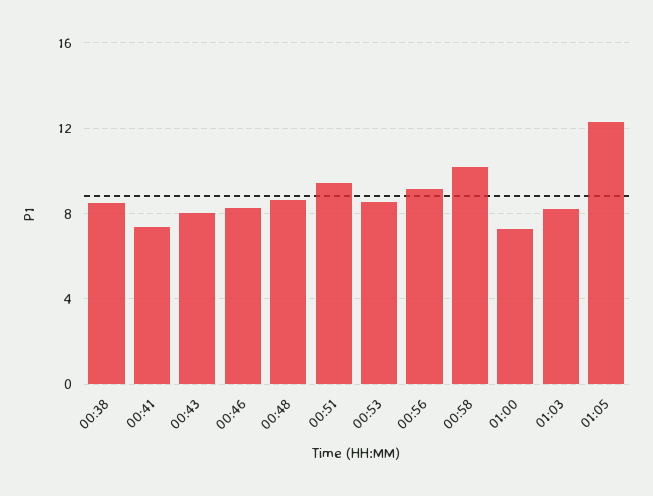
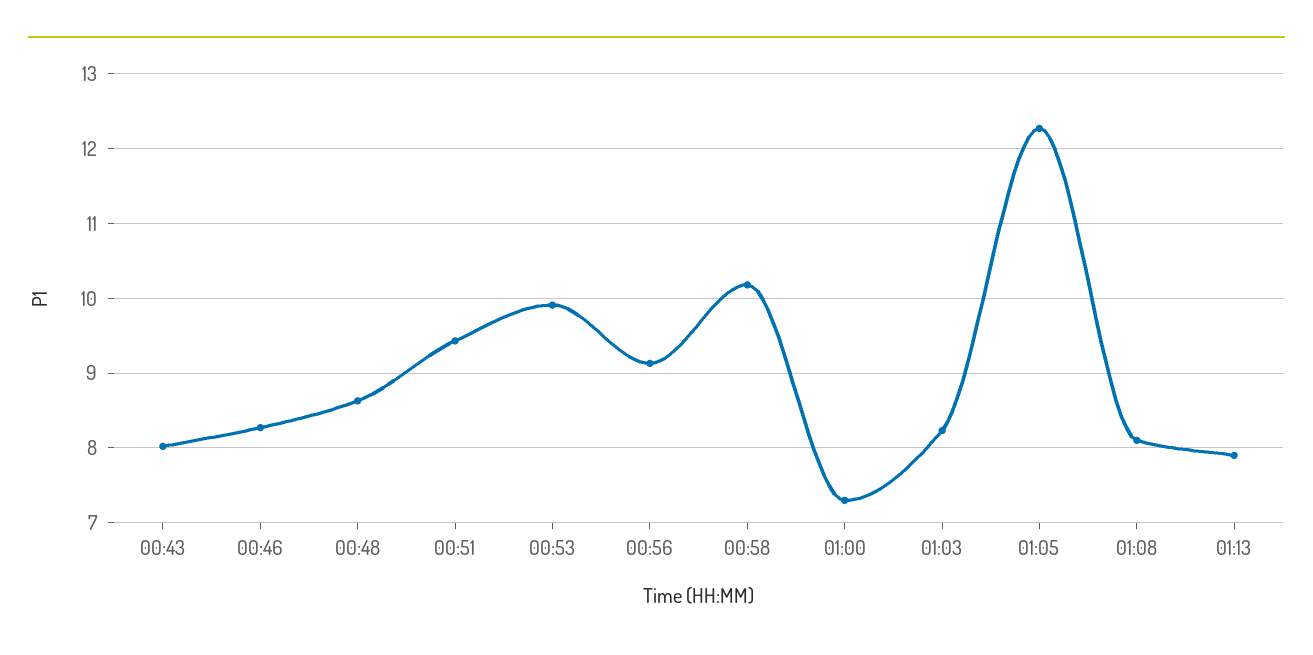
00:38: 8.5 -> none
00:41: 7.5 -> none
00:53: 8.5 -> 9.9
01:08: none -> 8.1
01:13: none -> 7.9

